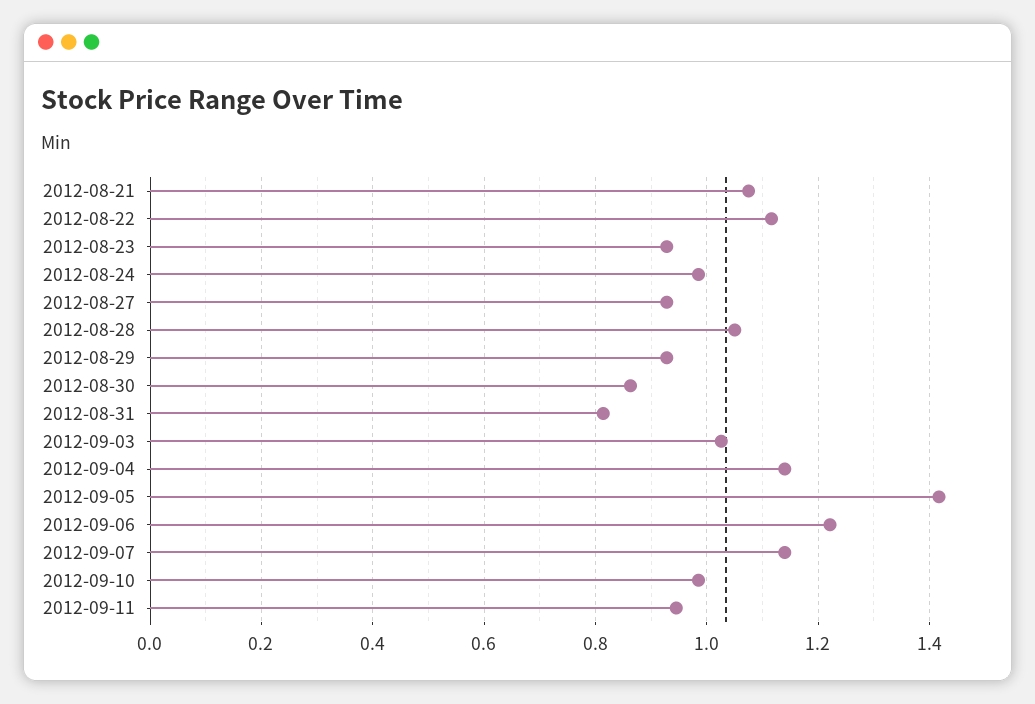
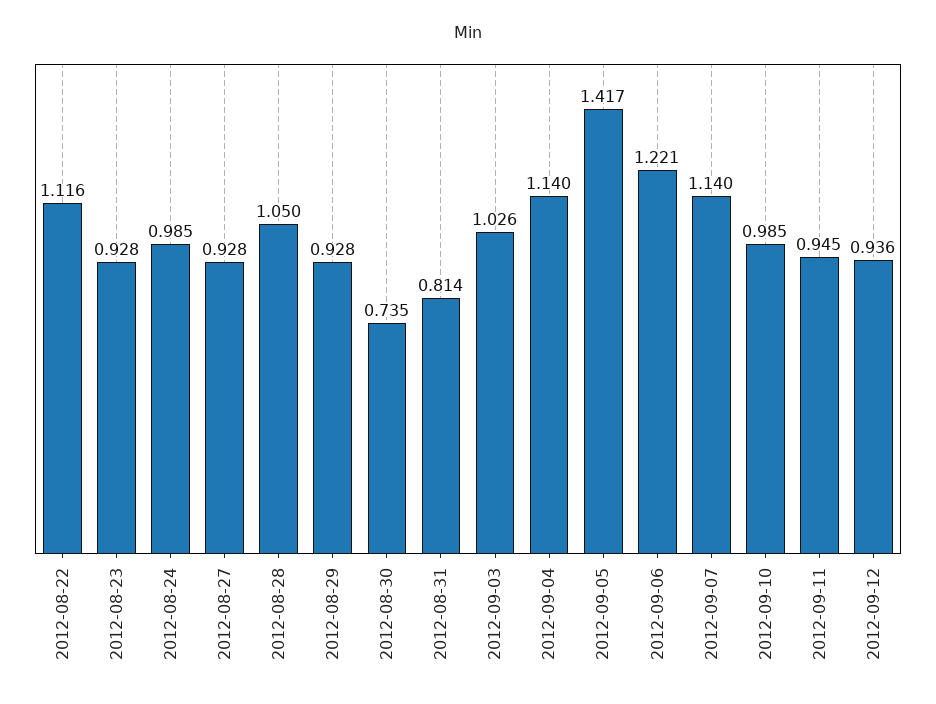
2012-08-21: 1.08 -> none
2012-08-30: 0.86 -> 0.735
2012-09-12: none -> 0.936

